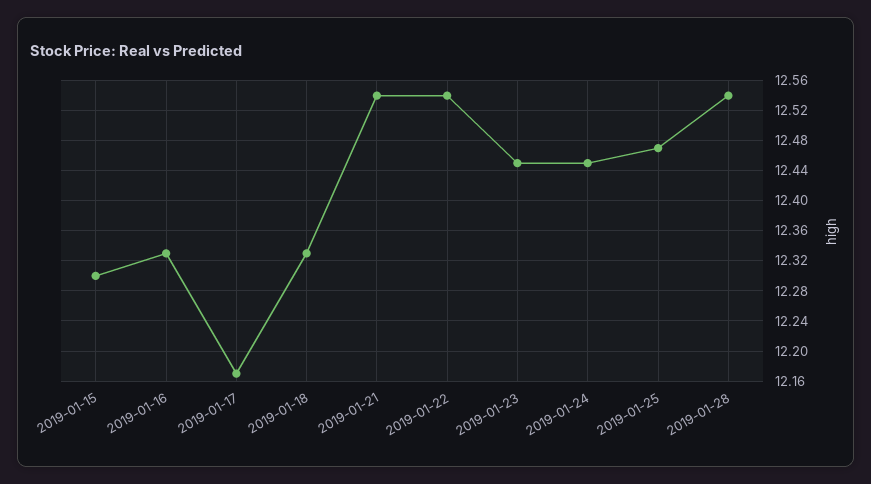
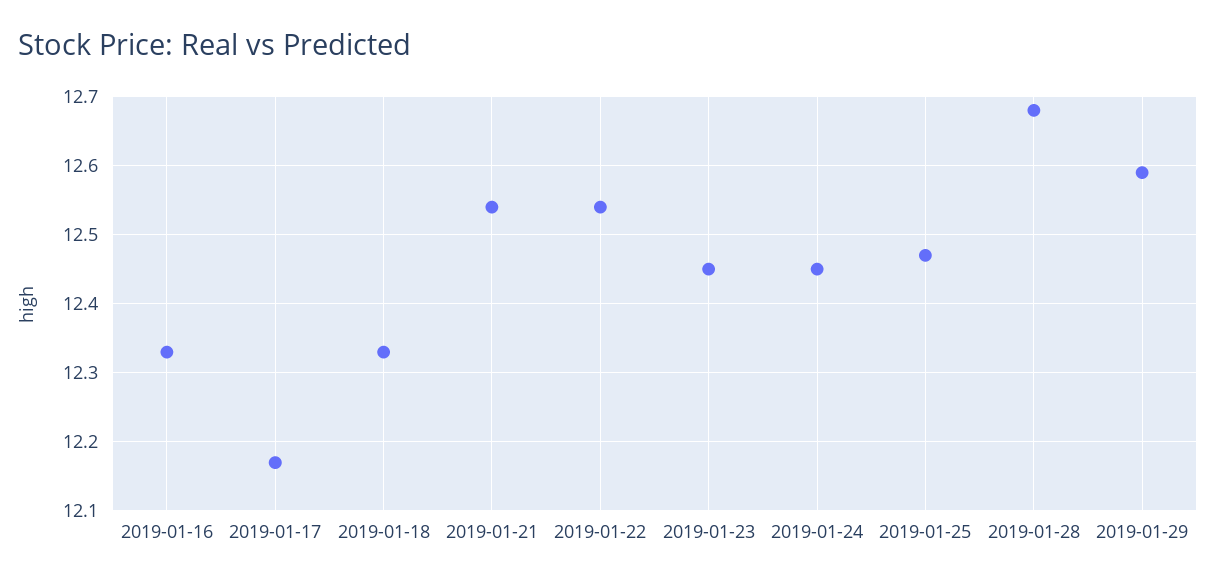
2019-01-15: 12.3 -> none
2019-01-28: 12.54 -> 12.68
2019-01-29: none -> 12.59

